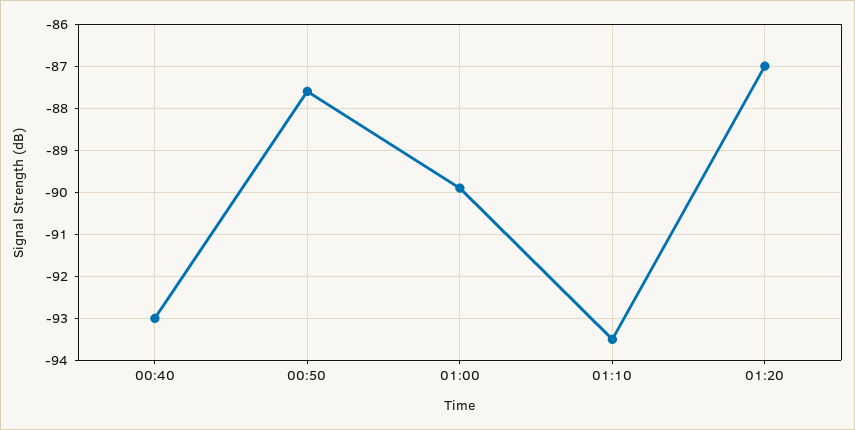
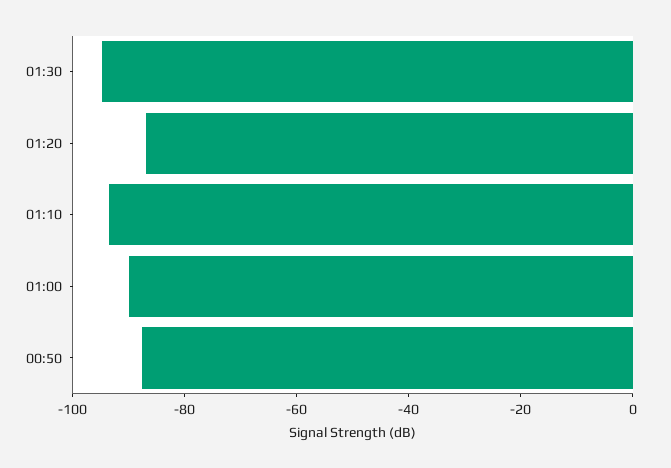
00:40: -93 -> none
01:30: none -> -95

